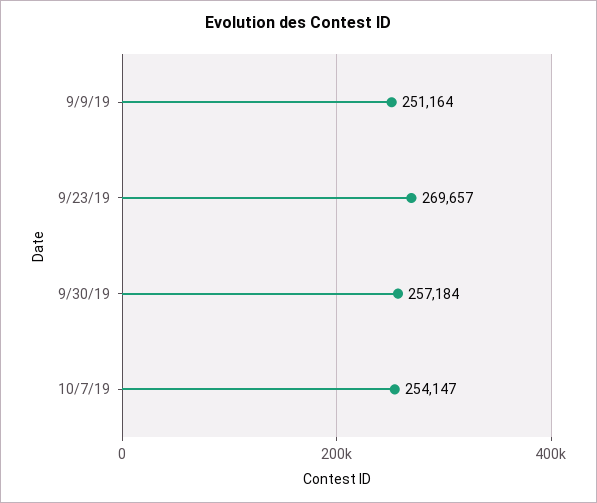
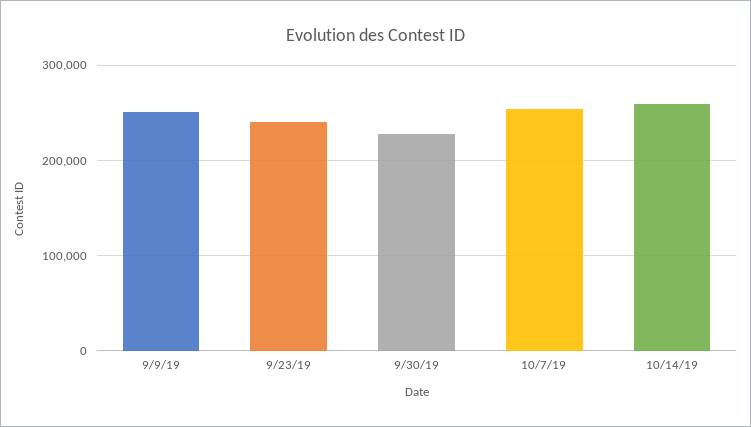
9/23/19: 269657 -> 240000
9/30/19: 257184 -> 230000
10/14/19: none -> 260000

